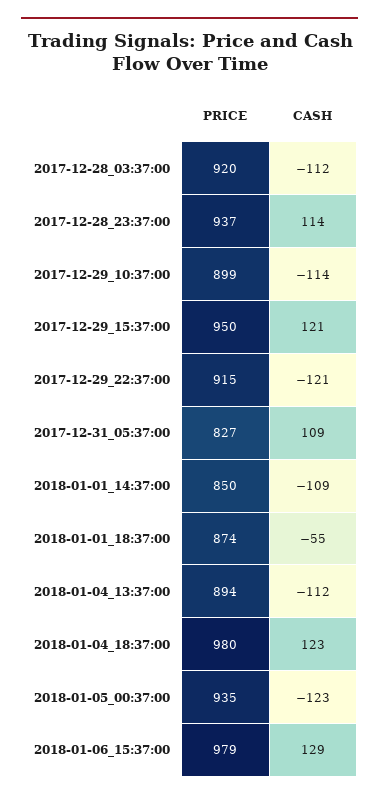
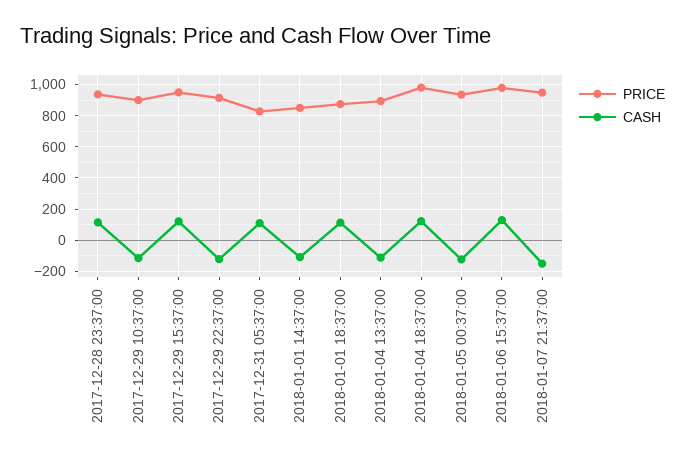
PRICE, 2017-12-28_03:37:00: 920 -> none
CASH, 2017-12-28_03:37:00: -112 -> none
CASH, 2018-01-01_18:37:00: -55 -> 100
PRICE, 2018-01-07 21:37:00: none -> 950
CASH, 2018-01-07 21:37:00: none -> -150

